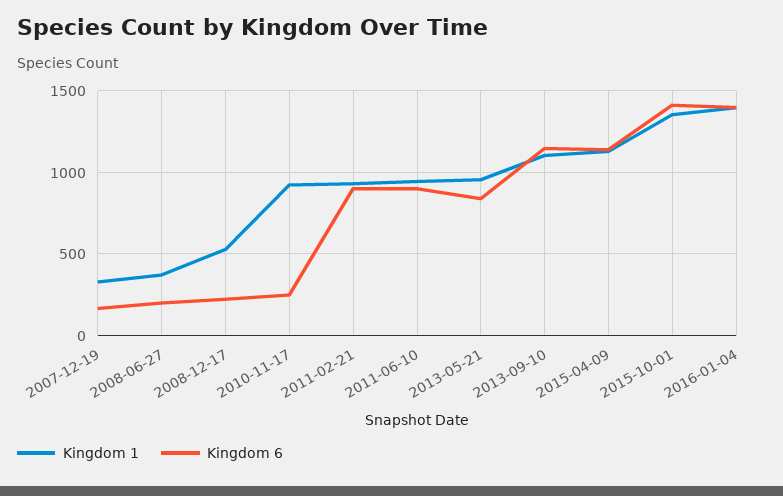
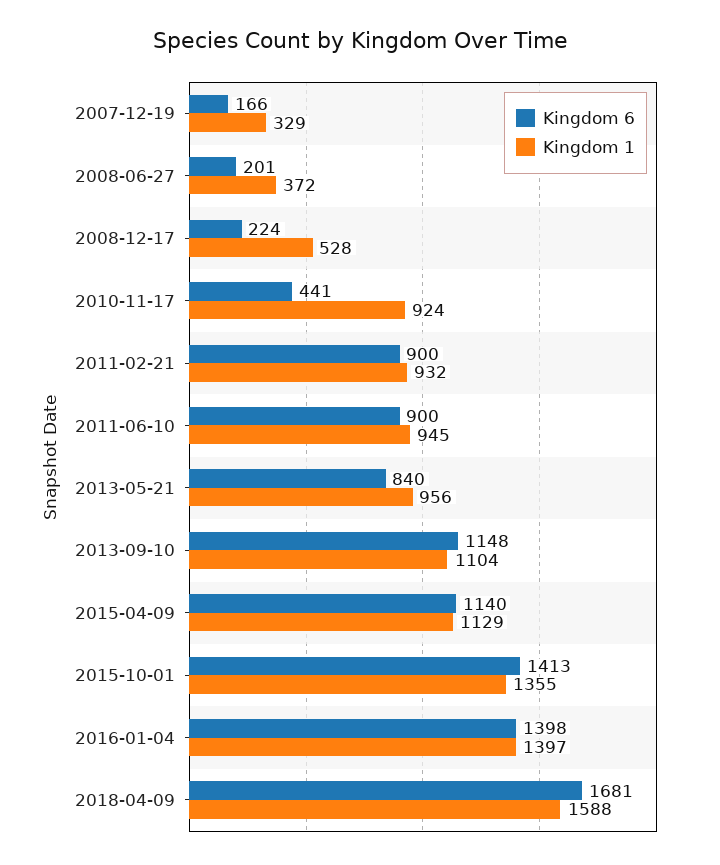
Kingdom 6, 2010-11-17: 250 -> 441
Kingdom 6, 2018-04-09: none -> 1681
Kingdom 1, 2018-04-09: none -> 1588

